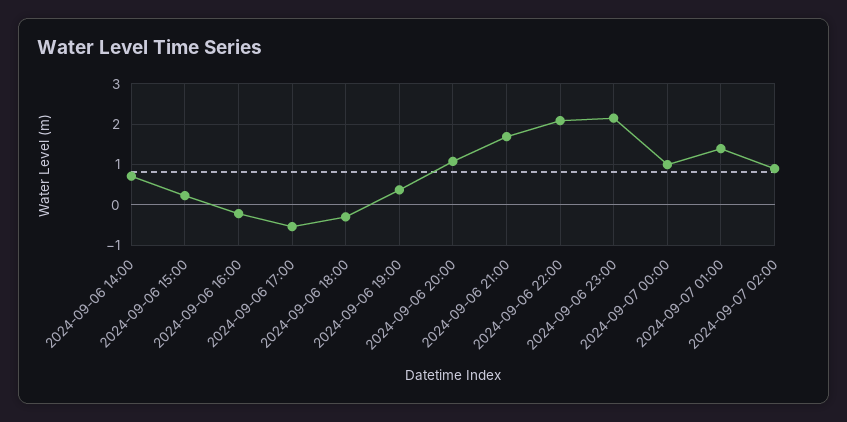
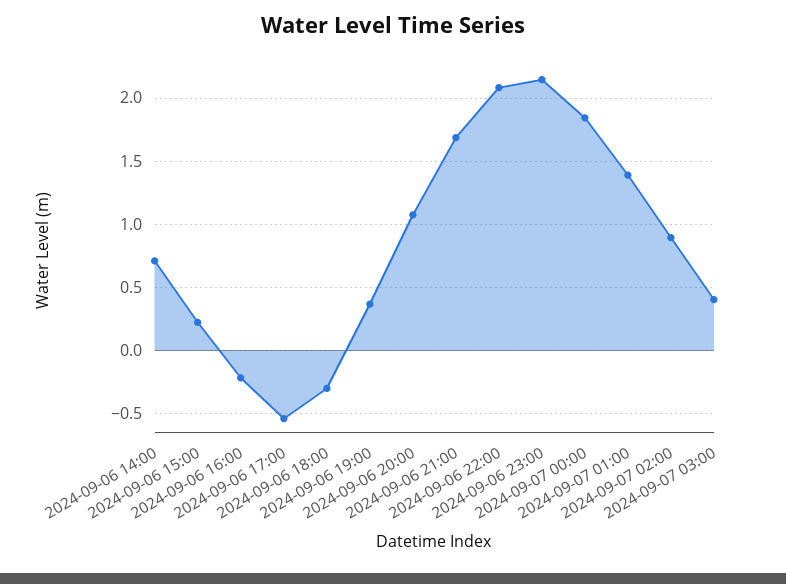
2024-09-07 00:00: 1 -> 1.85
2024-09-07 03:00: none -> 0.4

